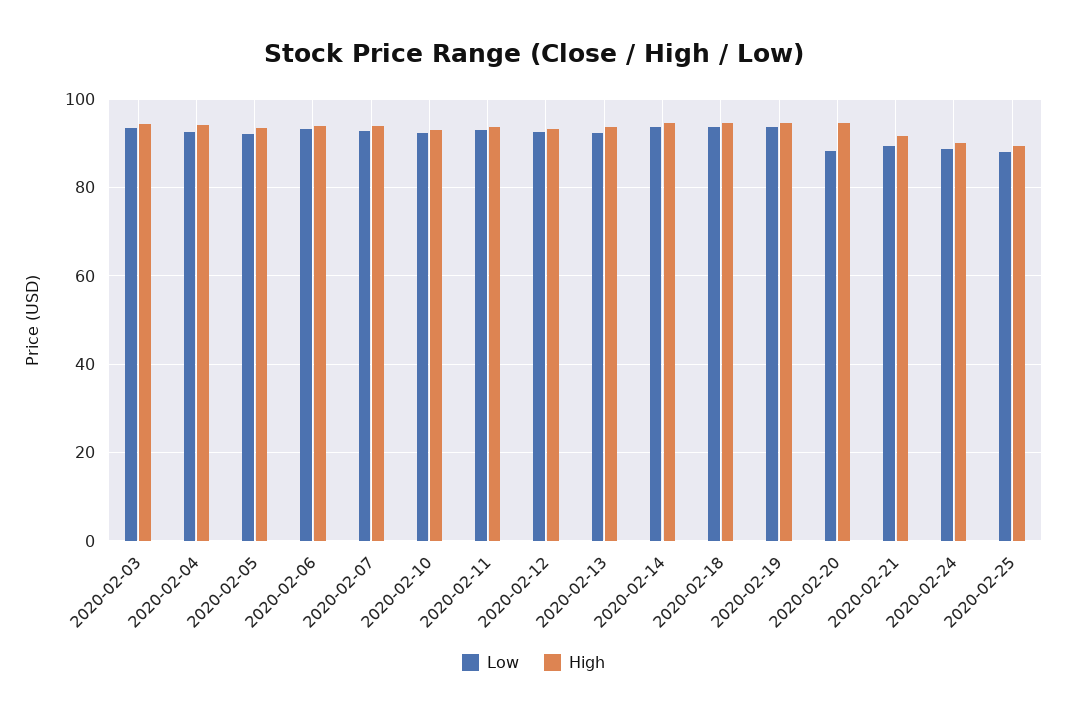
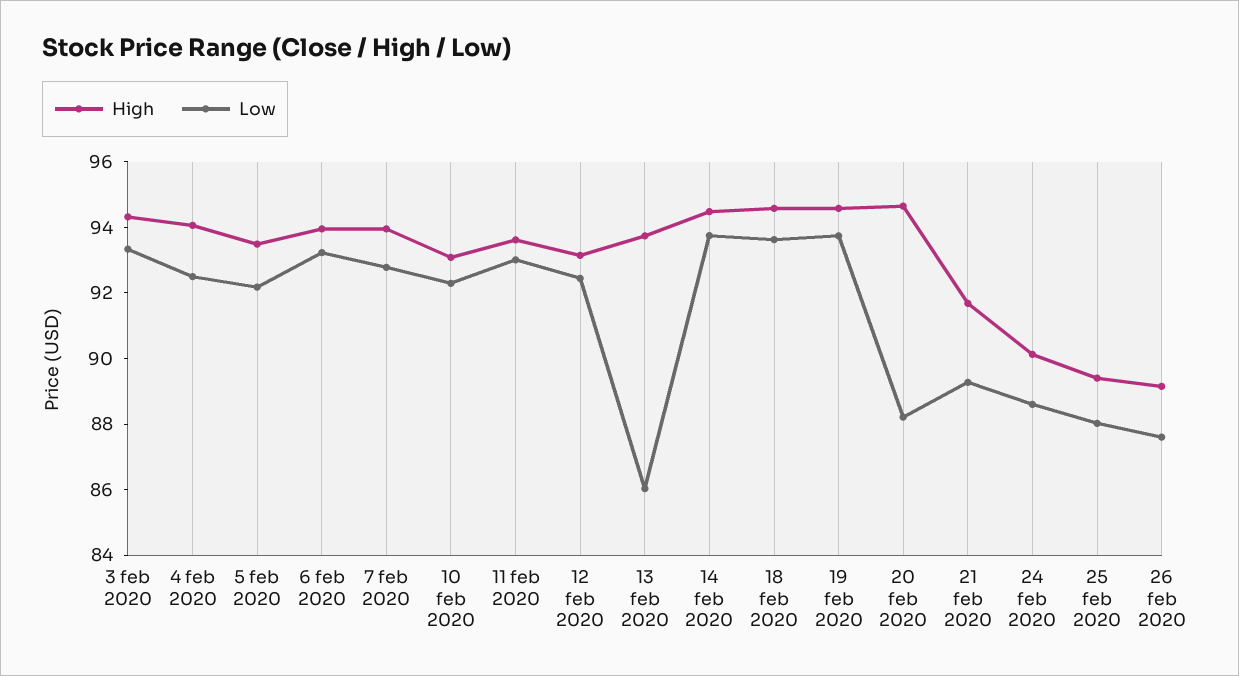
Low, 2020-02-13: 92 -> 86
High, 26 feb 2020: none -> 89
Low, 26 feb 2020: none -> 87.5

